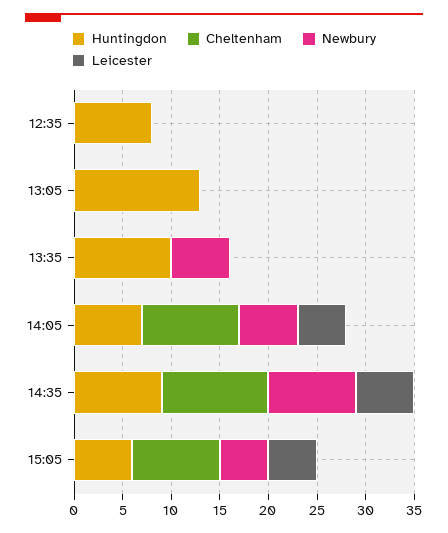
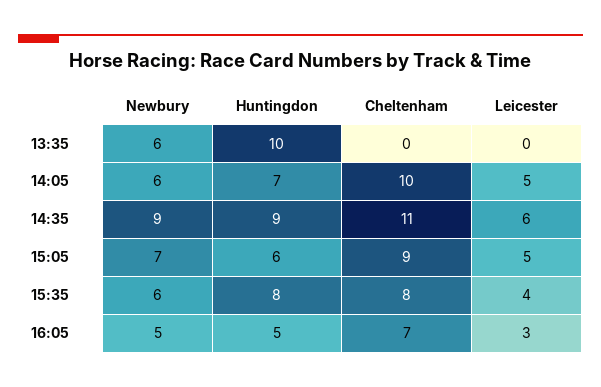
Huntingdon, 12:35: 8 -> none
Cheltenham, 12:35: 0 -> none
Newbury, 12:35: 0 -> none
Leicester, 12:35: 0 -> none
Huntingdon, 13:05: 13 -> none
Cheltenham, 13:05: 0 -> none
Newbury, 13:05: 0 -> none
Leicester, 13:05: 0 -> none
Newbury, 15:05: 5 -> 7
Newbury, 15:35: none -> 6
Huntingdon, 15:35: none -> 8
Cheltenham, 15:35: none -> 8
Leicester, 15:35: none -> 4
Newbury, 16:05: none -> 5
Huntingdon, 16:05: none -> 5
Cheltenham, 16:05: none -> 7
Leicester, 16:05: none -> 3

